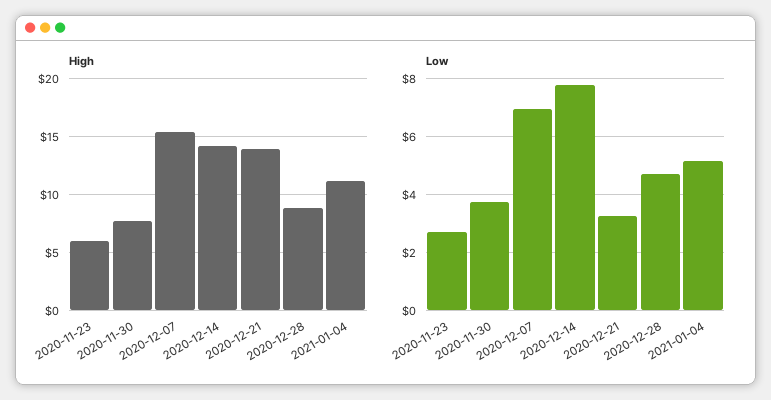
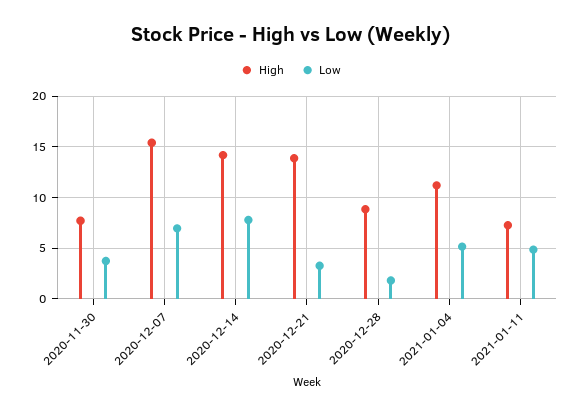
High, 2020-11-23: 6 -> none
Low, 2020-11-23: 2.75 -> none
Low, 2020-12-28: 4.75 -> 2
High, 2021-01-11: none -> 7
Low, 2021-01-11: none -> 5

